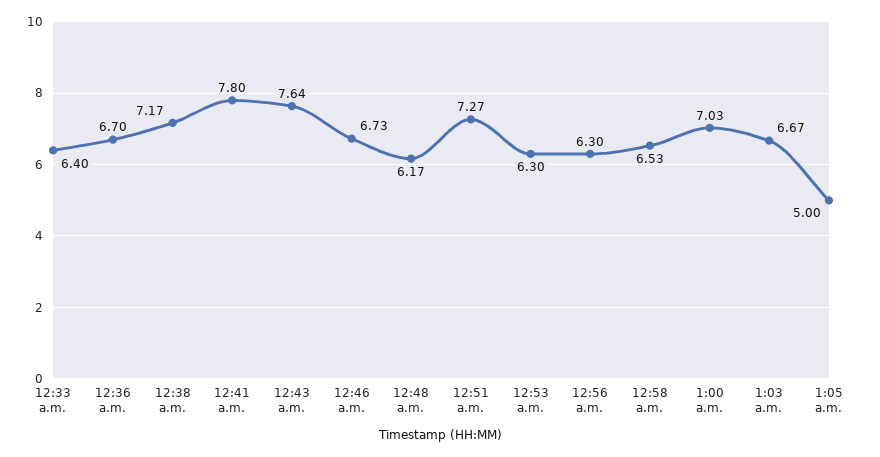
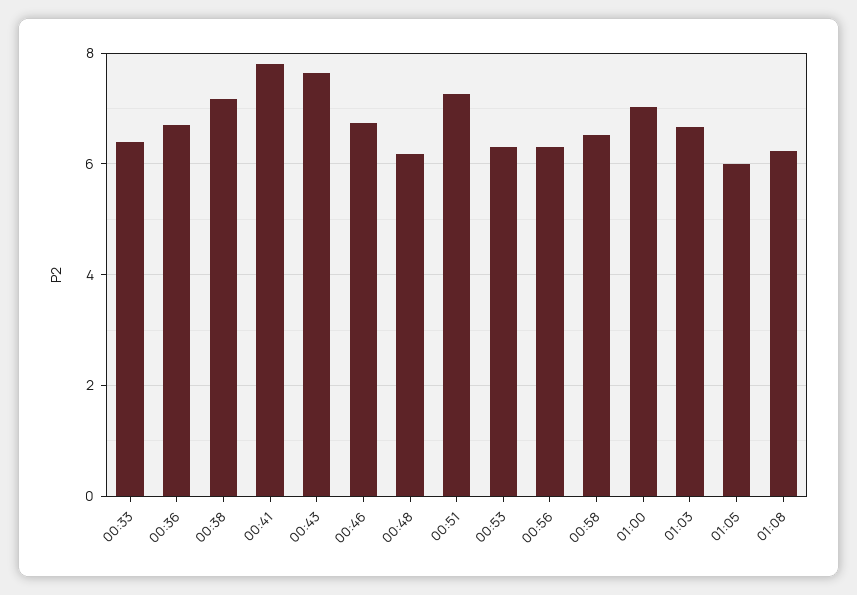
1:05 a.m.: 5 -> 6
01:08: none -> 6.2

